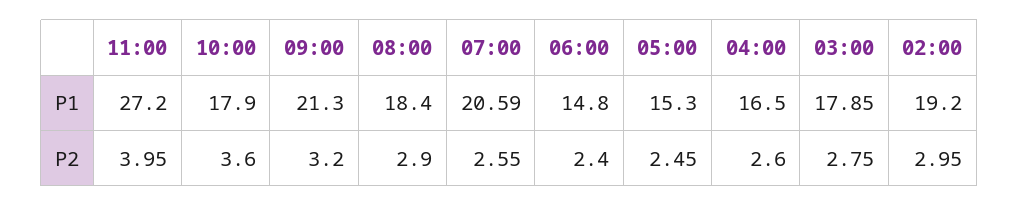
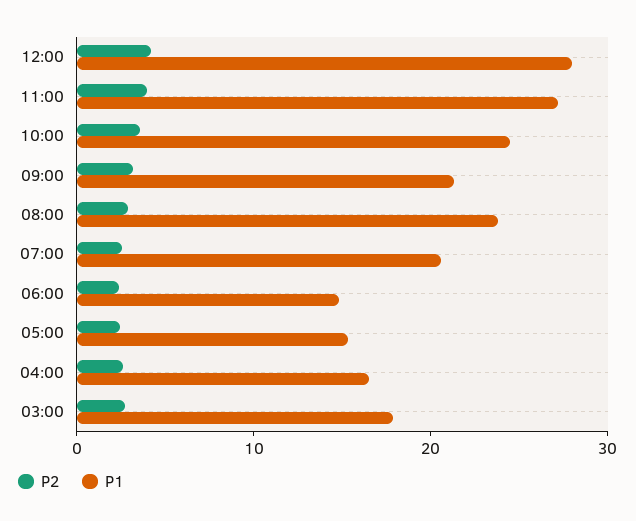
P1, 10:00: 17.9 -> 24
P1, 08:00: 18.4 -> 24
P1, 02:00: 19.2 -> none
P2, 02:00: 2.95 -> none
P2, 12:00: none -> 4
P1, 12:00: none -> 28

